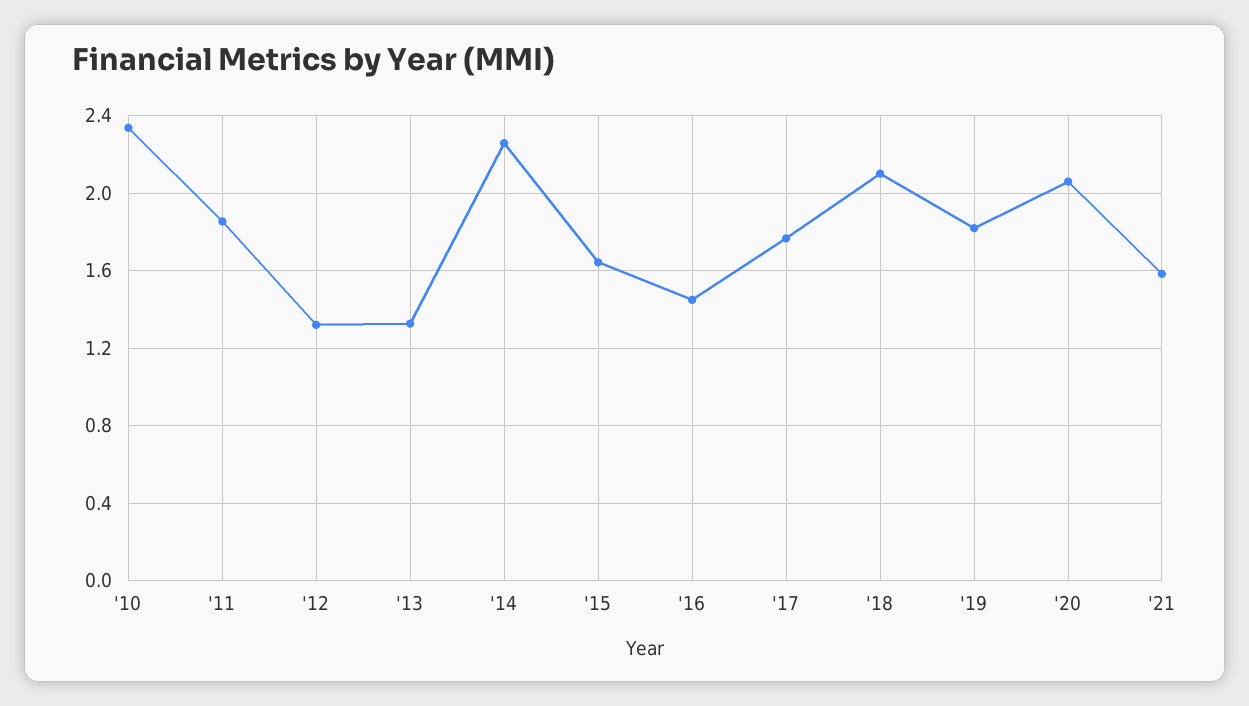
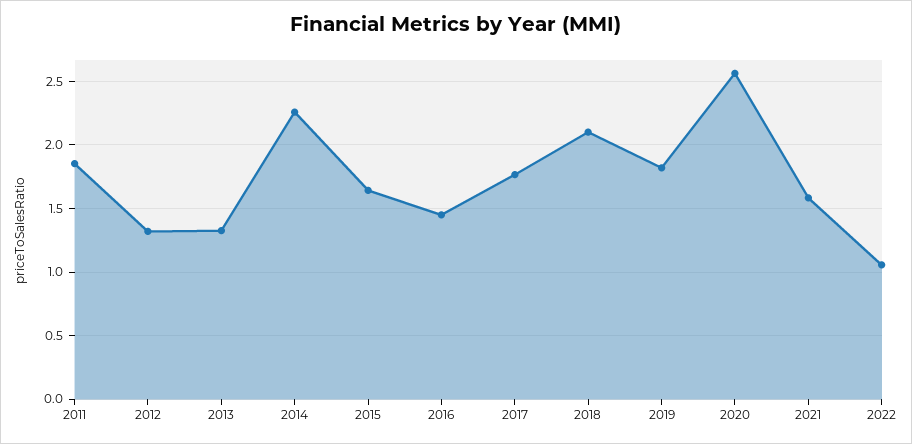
'10: 2.35 -> none
'20: 2.05 -> 2.55
2022: none -> 1.05

